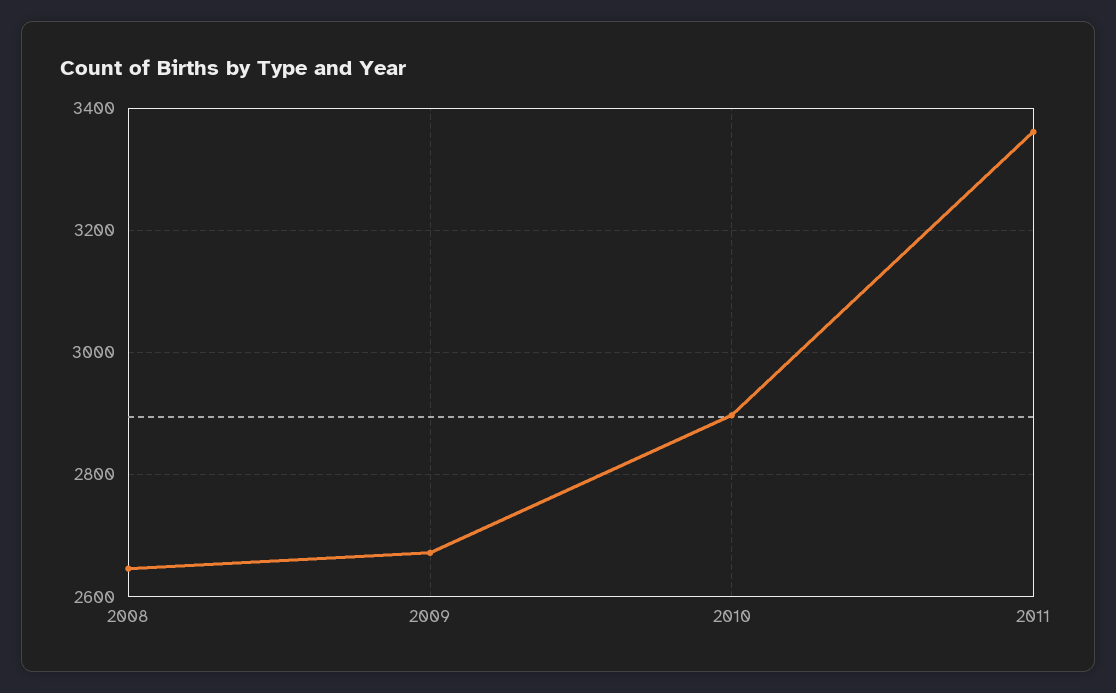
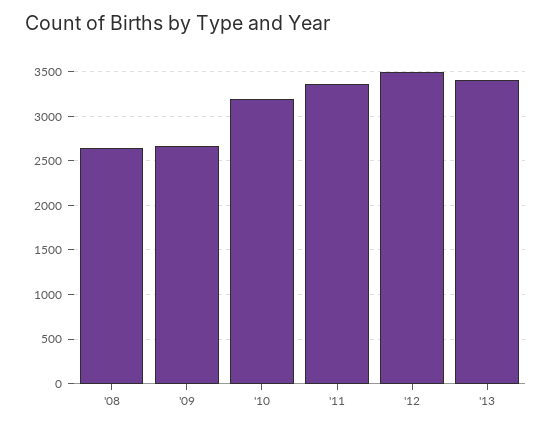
2010: 2900 -> 3200
'12: none -> 3500
'13: none -> 3400

